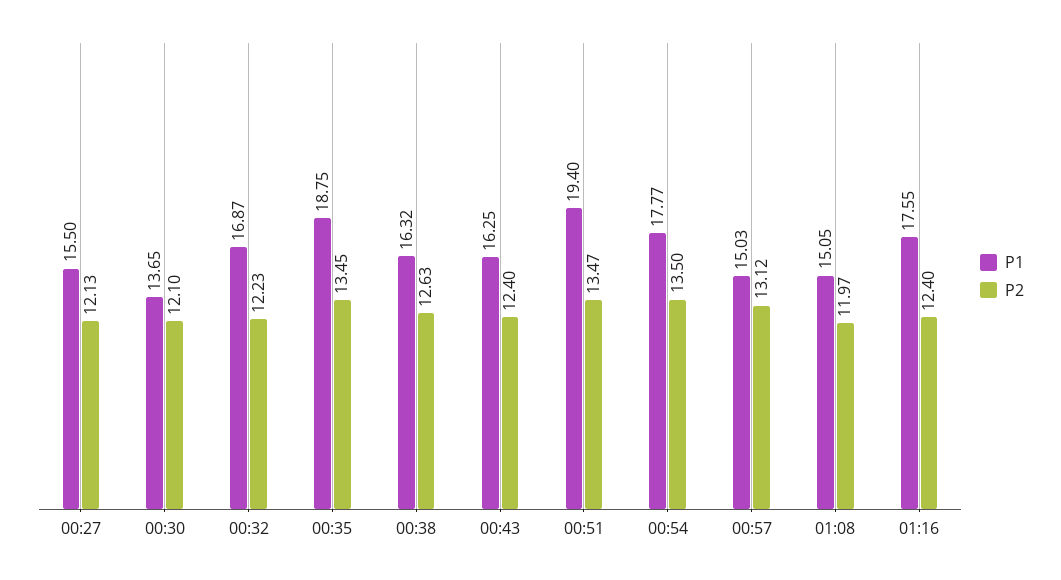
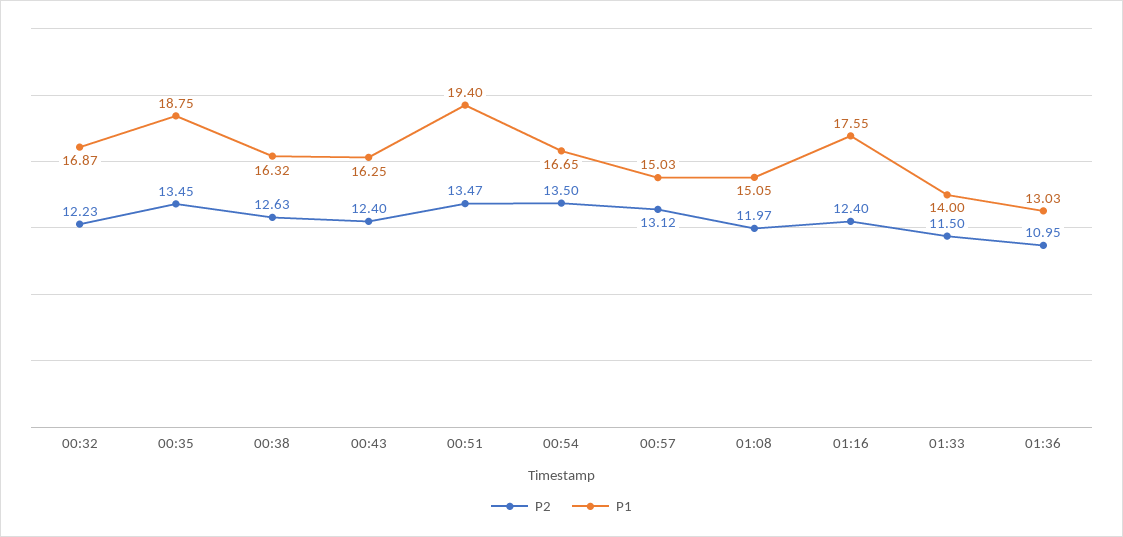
P1, 00:27: 15.5 -> none
P2, 00:27: 12.13 -> none
P1, 00:30: 13.65 -> none
P2, 00:30: 12.1 -> none
P1, 00:54: 17.77 -> 16.65
P2, 01:33: none -> 11.5
P1, 01:33: none -> 14
P2, 01:36: none -> 10.95
P1, 01:36: none -> 13.03

